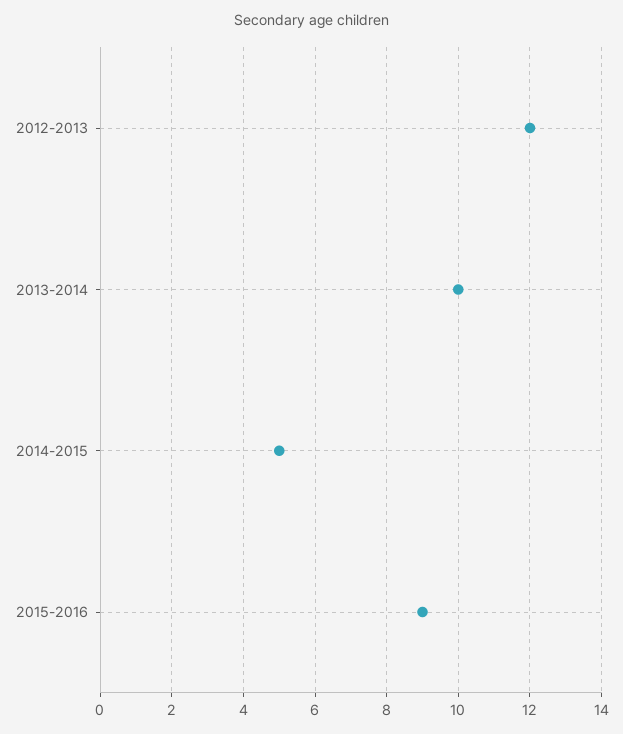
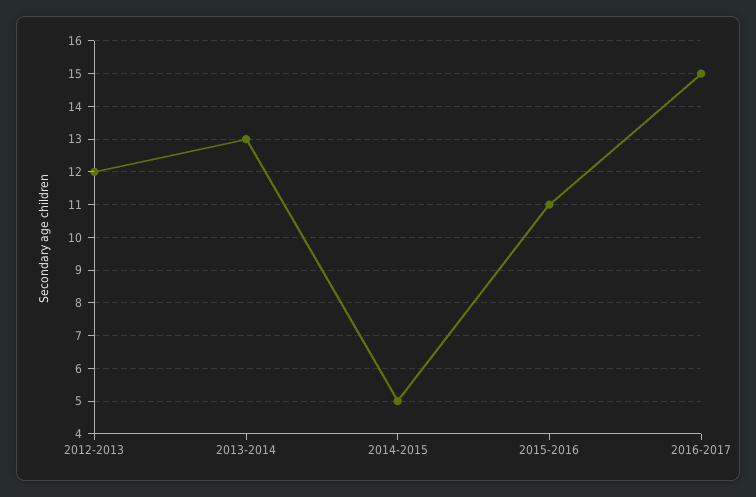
2013-2014: 10 -> 13
2015-2016: 9 -> 11
2016-2017: none -> 15

